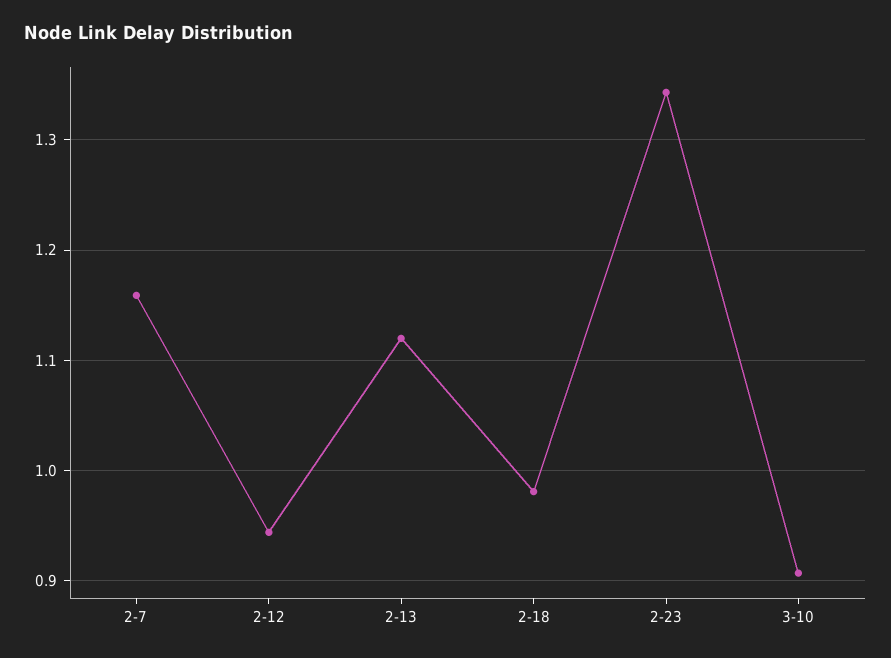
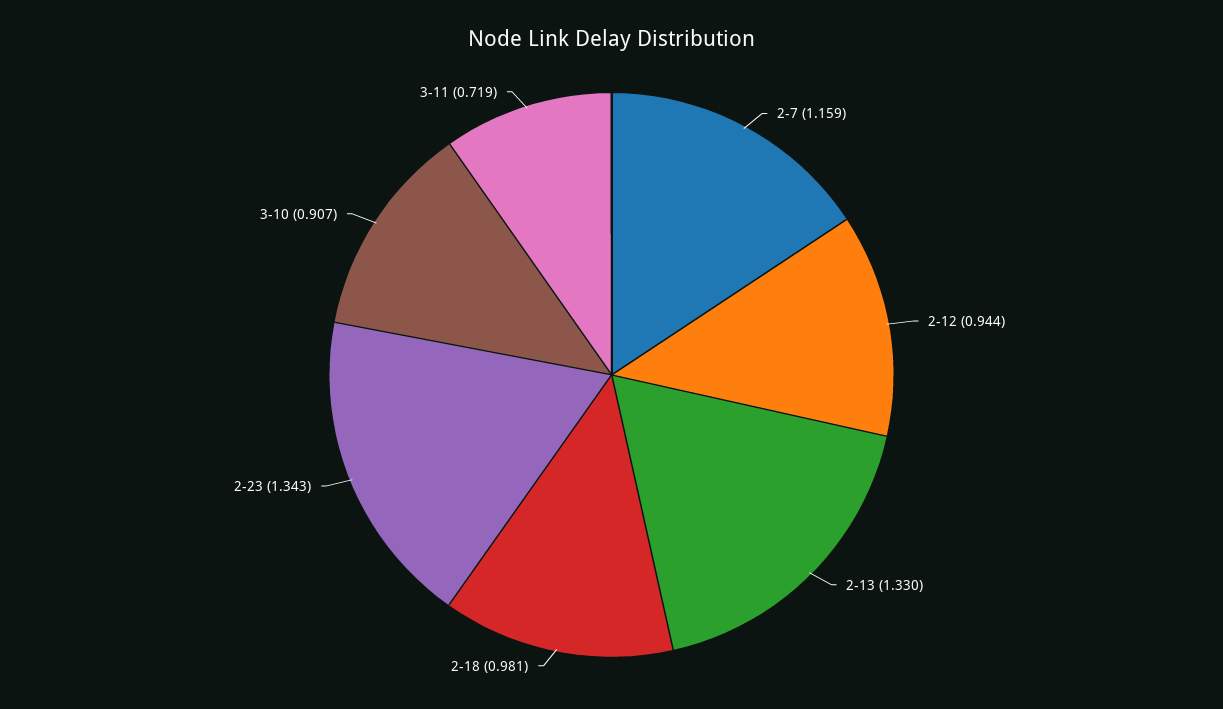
2-13: 1.12 -> 1.33
3-11: none -> 0.719

